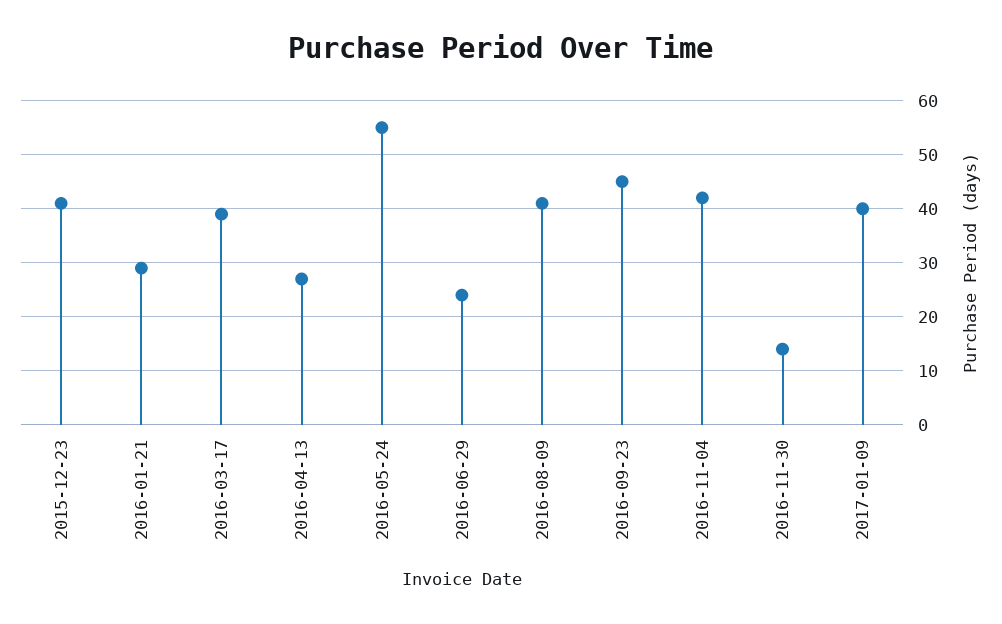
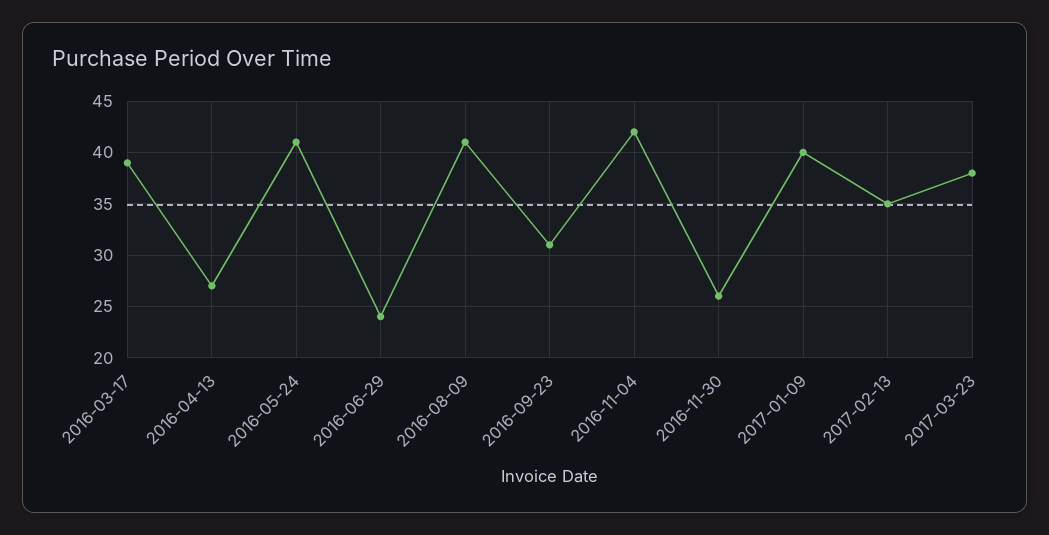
2015-12-23: 40 -> none
2016-01-21: 30 -> none
2016-05-24: 55 -> 41
2016-09-23: 45 -> 31
2016-11-30: 15 -> 26
2017-02-13: none -> 35
2017-03-23: none -> 38

